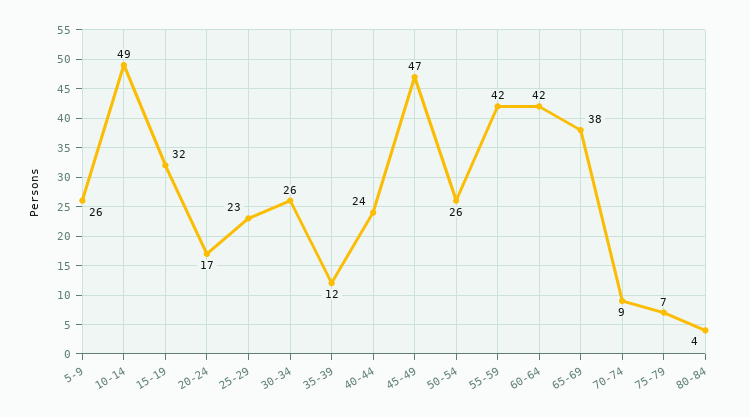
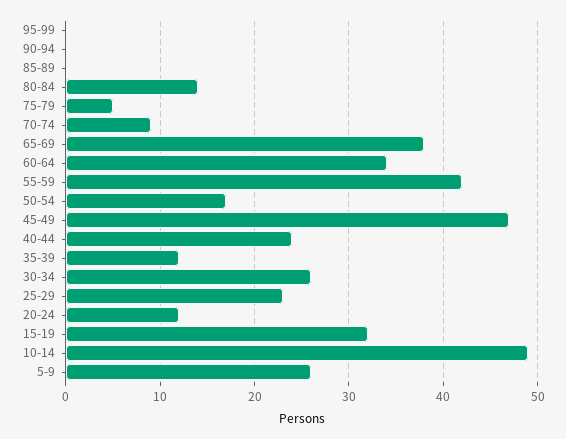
20-24: 17 -> 12
50-54: 26 -> 17
60-64: 42 -> 34
75-79: 7 -> 5
80-84: 4 -> 14
95-99: none -> 0
90-94: none -> 0
85-89: none -> 0

